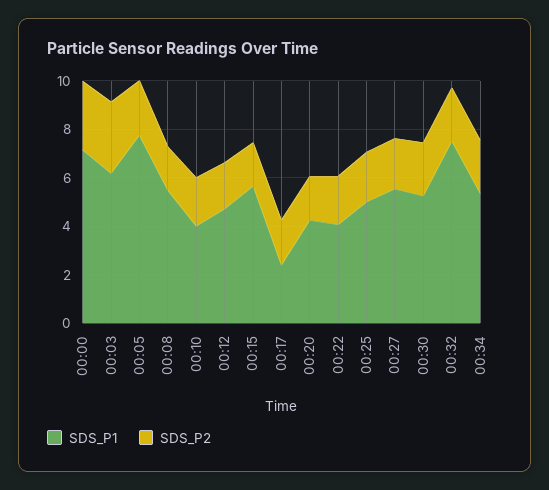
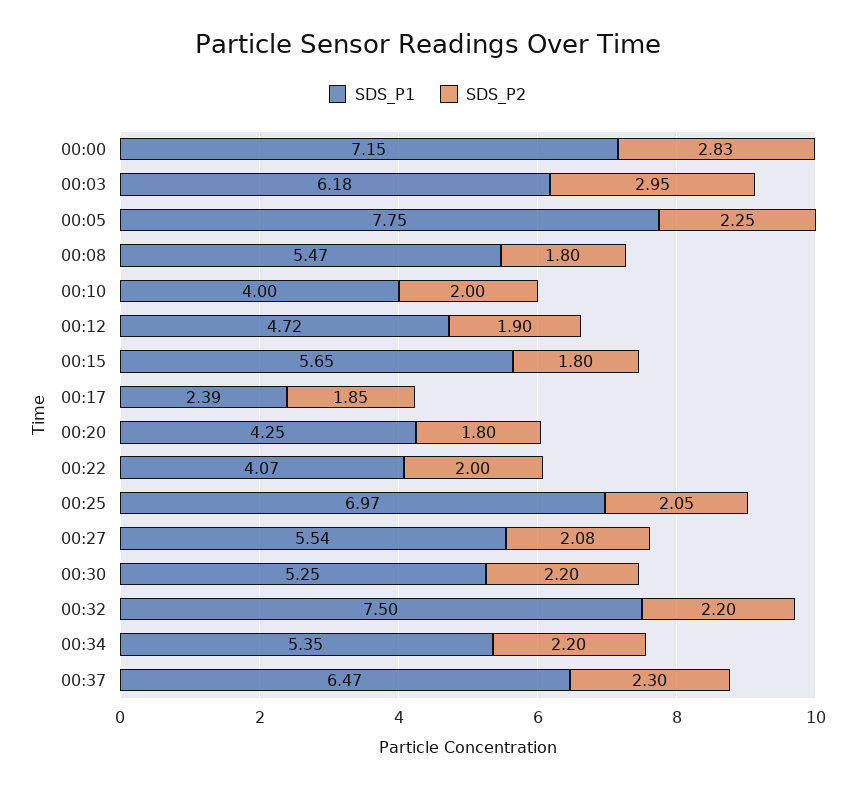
SDS_P1, 00:25: 5 -> 6.97
SDS_P1, 00:37: none -> 6.47
SDS_P2, 00:37: none -> 2.3

